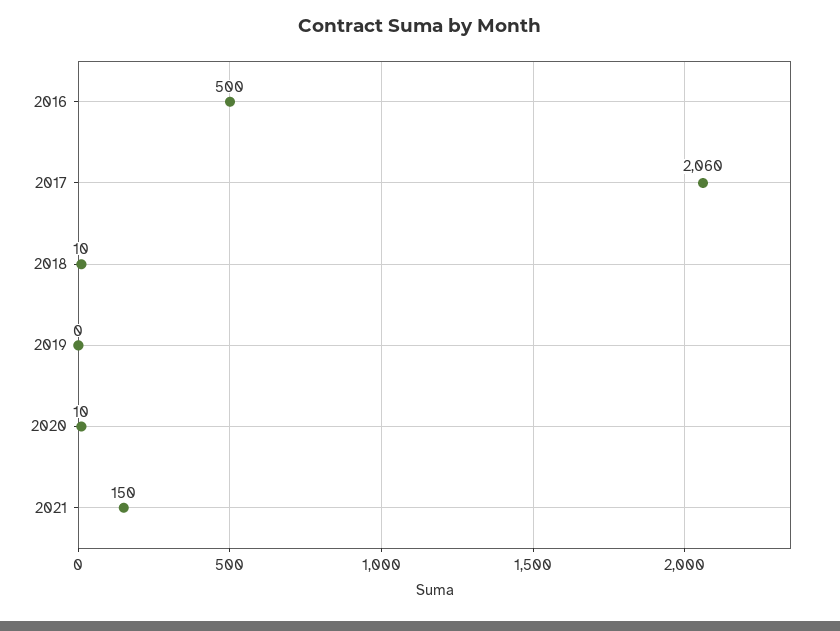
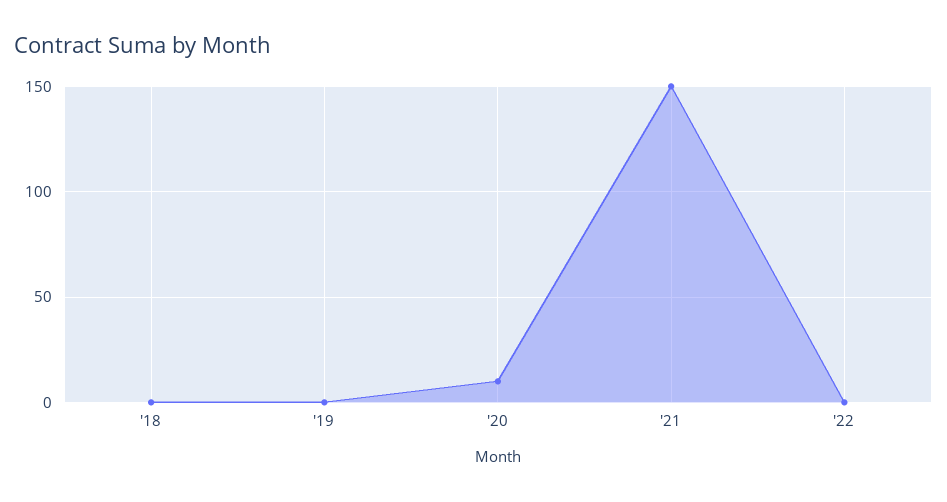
2016: 500 -> none
2017: 2060 -> none
2018: 10 -> 0
'22: none -> 0

